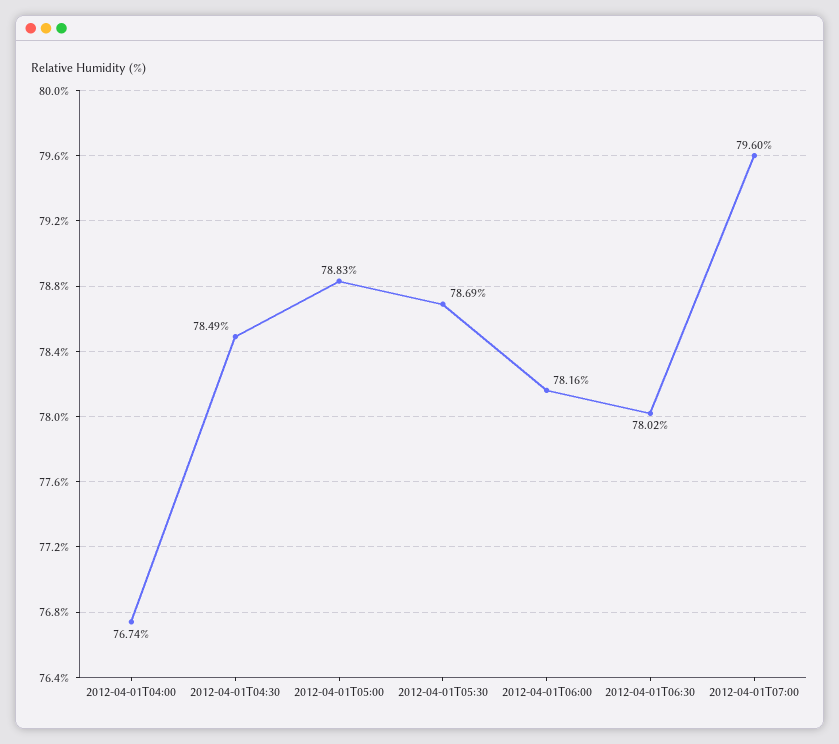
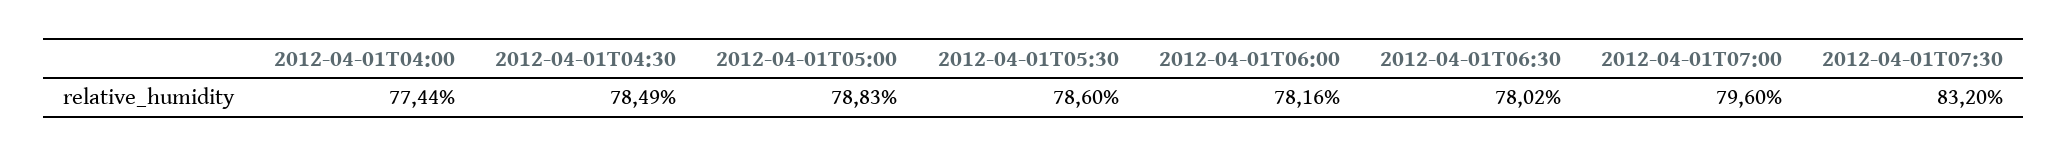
2012-04-01T04:00: 76.74 -> 77.44
2012-04-01T05:30: 78.69 -> 78.6
2012-04-01T07:30: none -> 83.2

